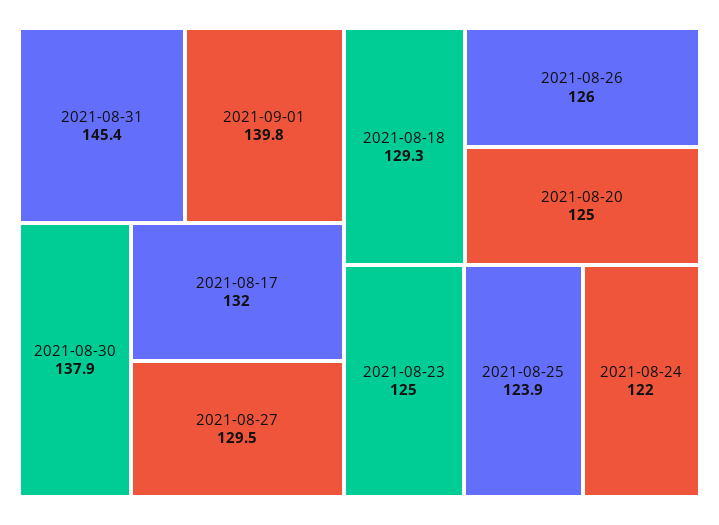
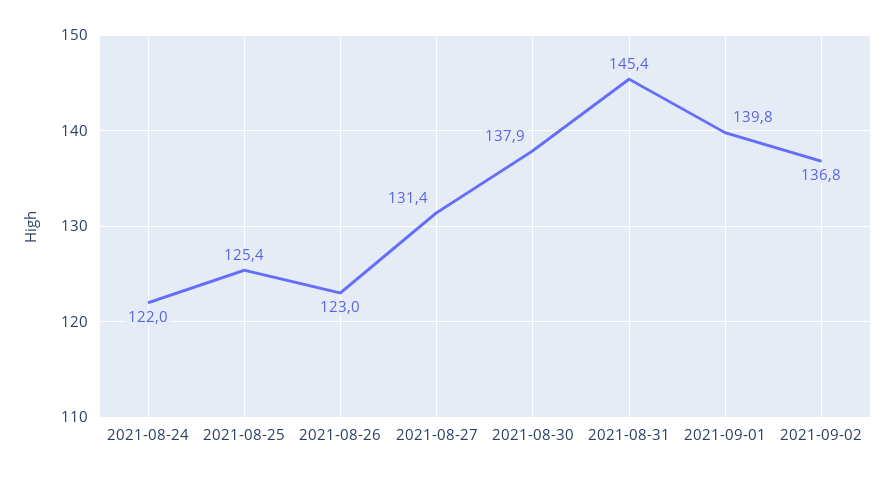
2021-08-17: 132 -> none
2021-08-27: 129.5 -> 131.4
2021-08-18: 129.3 -> none
2021-08-26: 126 -> 123
2021-08-20: 125 -> none
2021-08-23: 125 -> none
2021-08-25: 123.9 -> 125.4
2021-09-02: none -> 136.8

